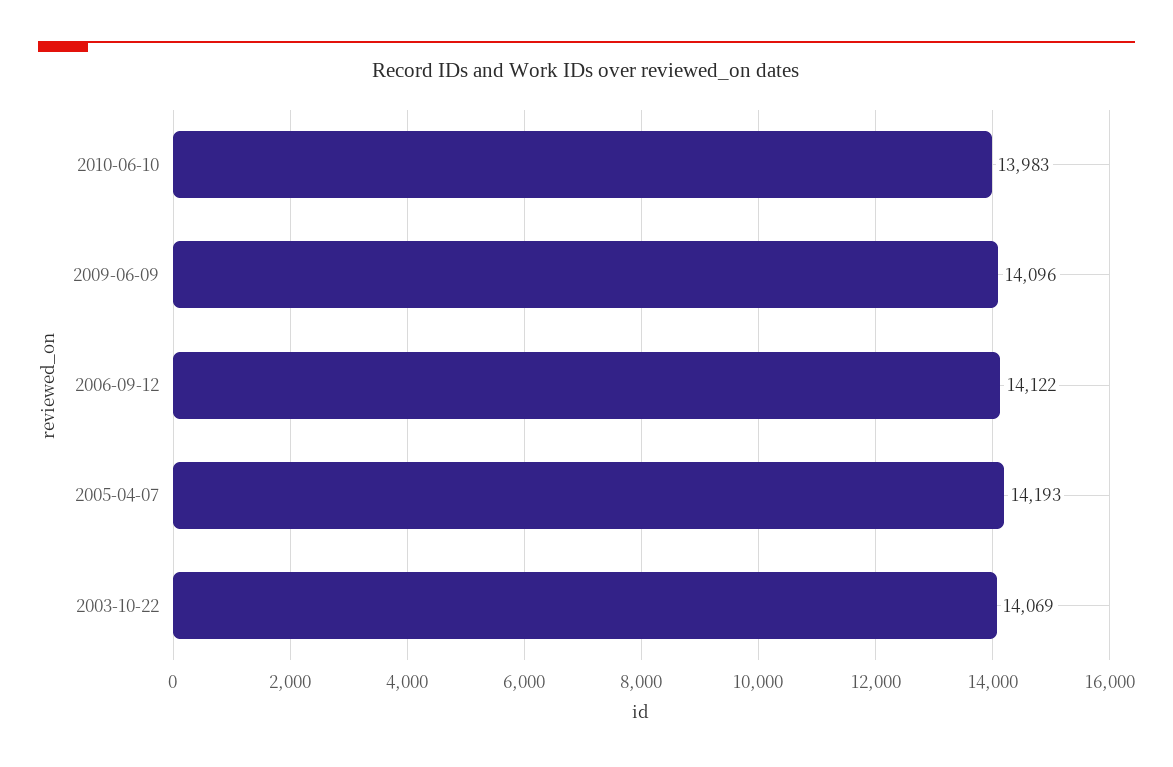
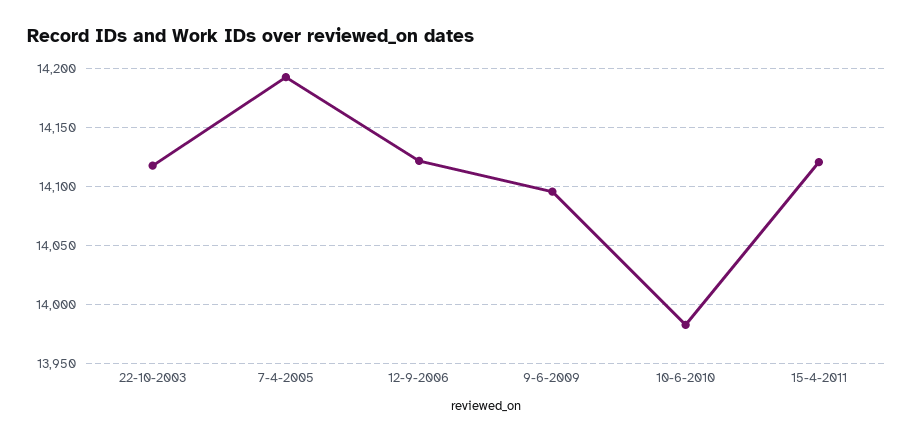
2003-10-22: 14069 -> 14120
15-4-2011: none -> 14120

